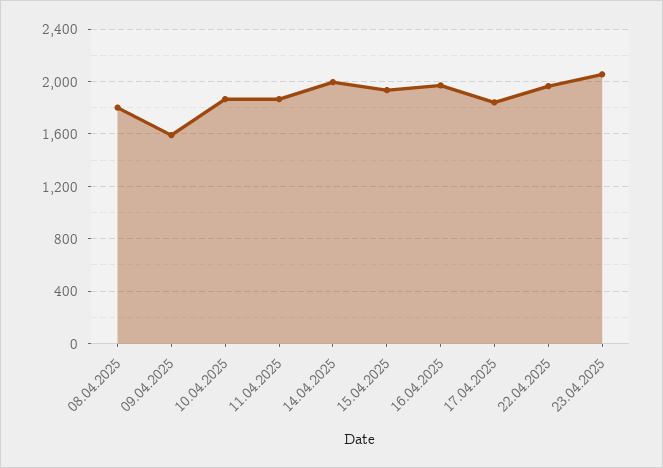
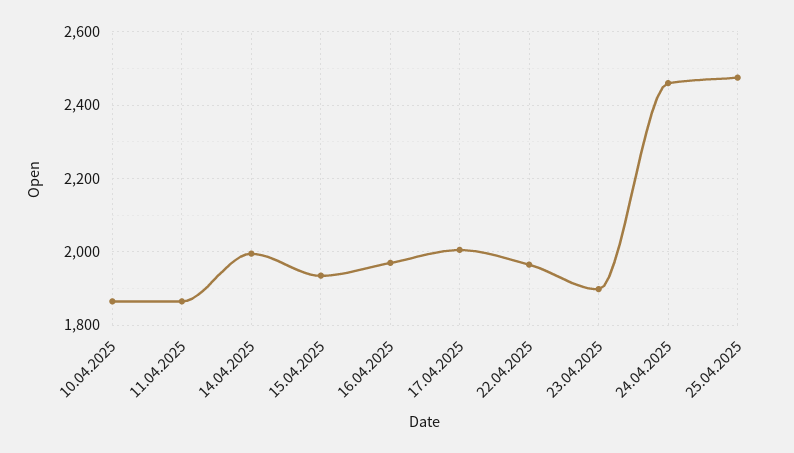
08.04.2025: 1800 -> none
09.04.2025: 1600 -> none
17.04.2025: 1850 -> 2000
23.04.2025: 2050 -> 1900
24.04.2025: none -> 2460
25.04.2025: none -> 2480

